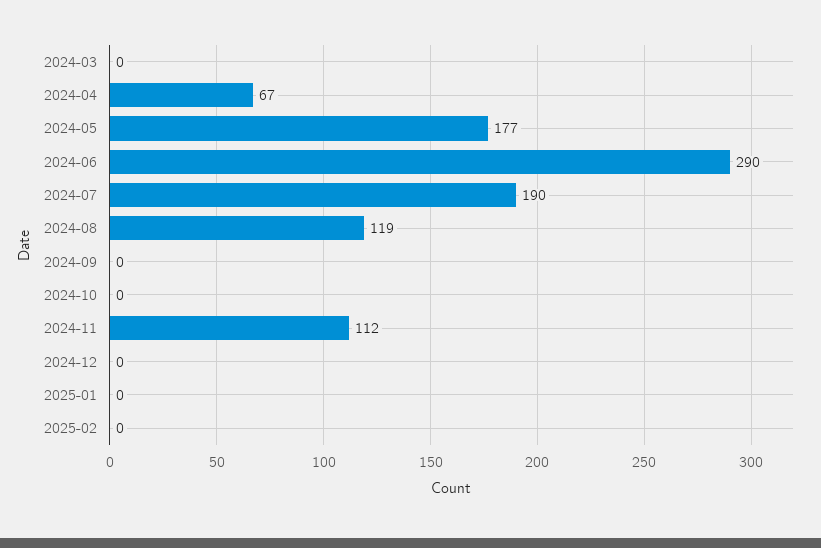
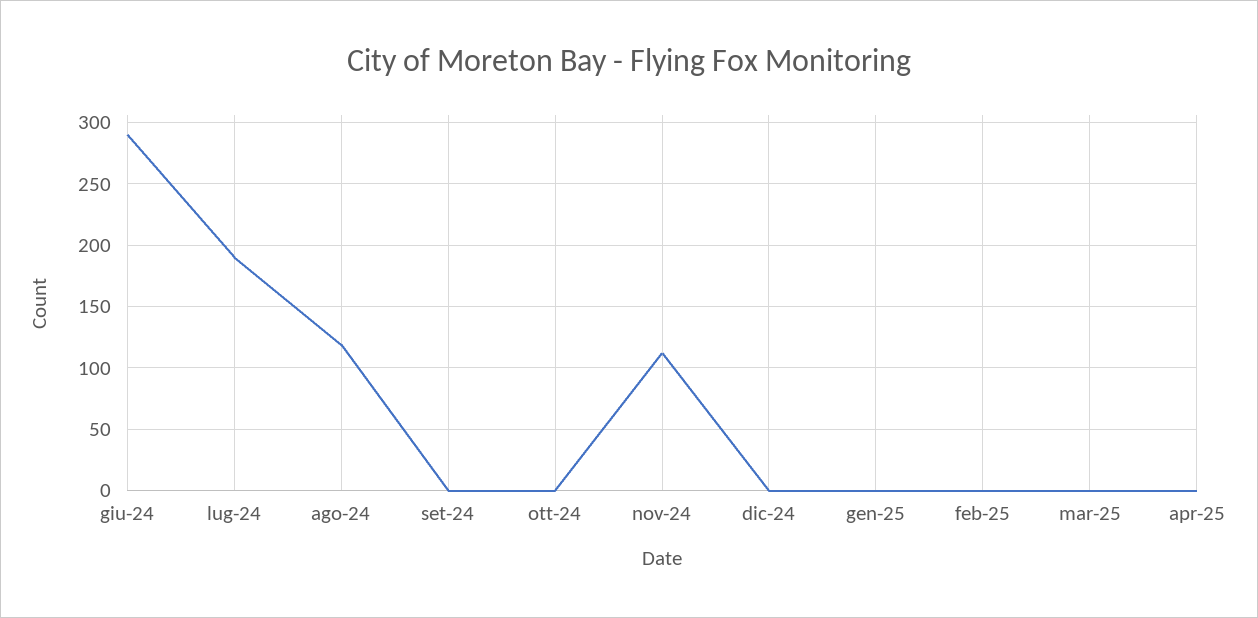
2024-03: 0 -> none
2024-04: 67 -> none
2024-05: 177 -> none
mar-25: none -> 0
apr-25: none -> 0

